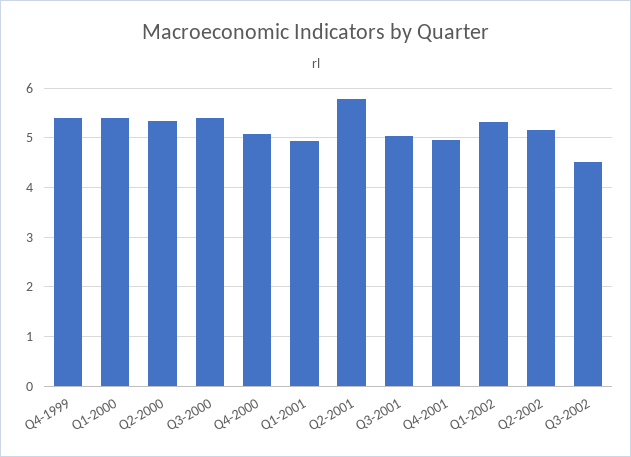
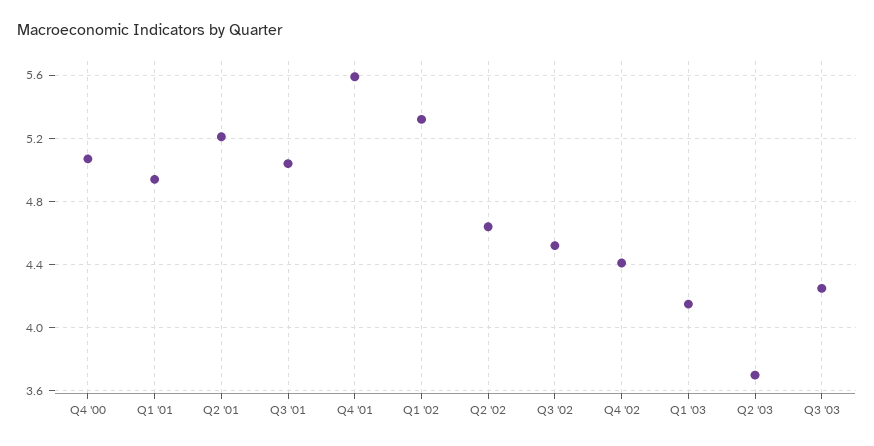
Q4-1999: 5.4 -> none
Q1-2000: 5.4 -> none
Q2-2000: 5.4 -> none
Q3-2000: 5.4 -> none
Q2-2001: 5.8 -> 5.2
Q4-2001: 5 -> 5.6
Q2-2002: 5.2 -> 4.65
Q4 '02: none -> 4.4
Q1 '03: none -> 4.15
Q2 '03: none -> 3.7
Q3 '03: none -> 4.25

